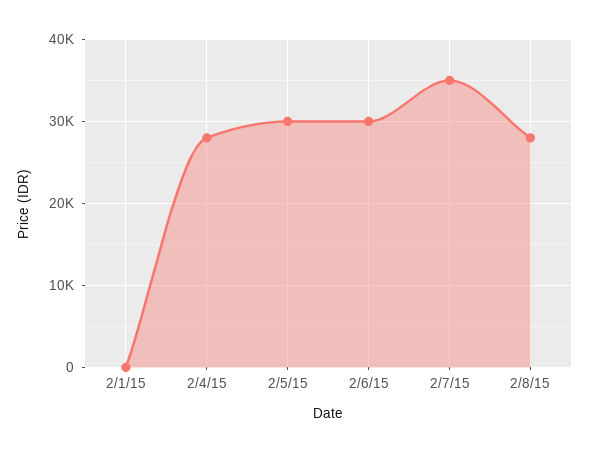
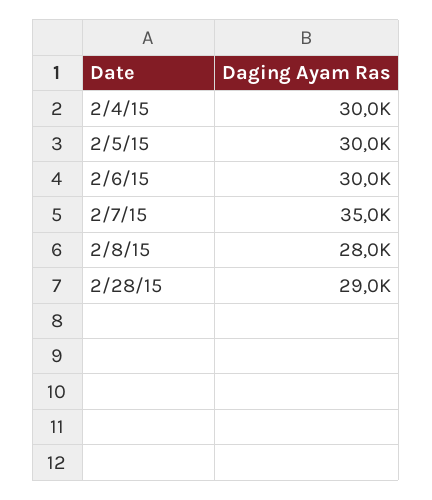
2/1/15: 0 -> none
2/4/15: 28000 -> 30000
2/28/15: none -> 29000

